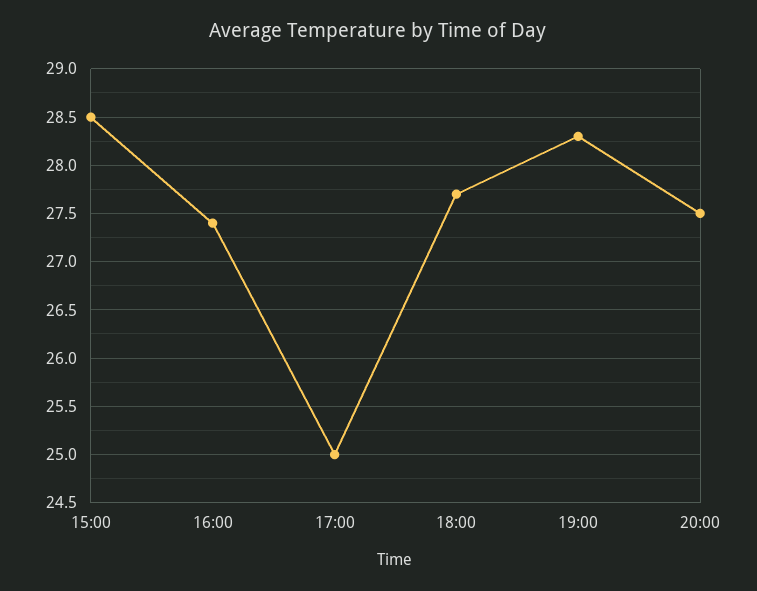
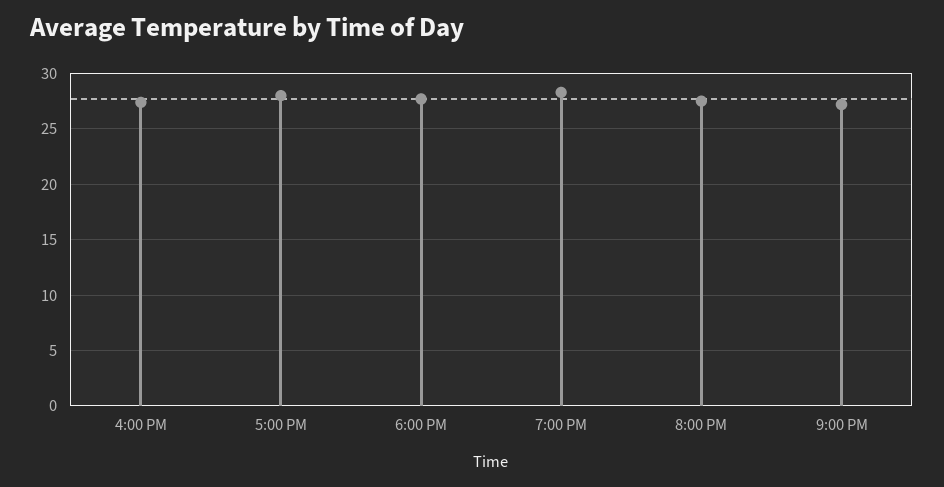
15:00: 28.5 -> none
17:00: 25 -> 28
9:00 PM: none -> 27

